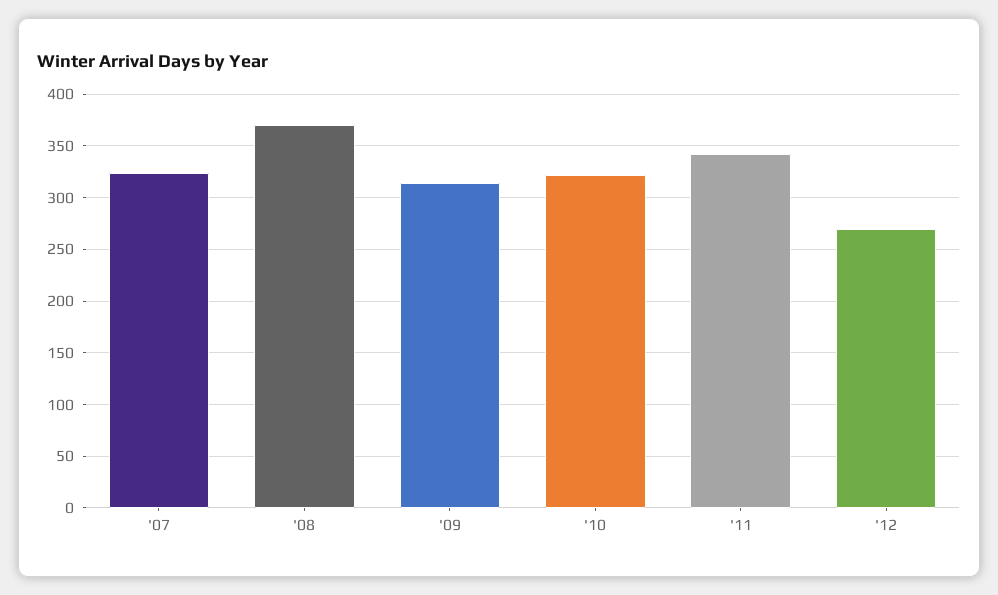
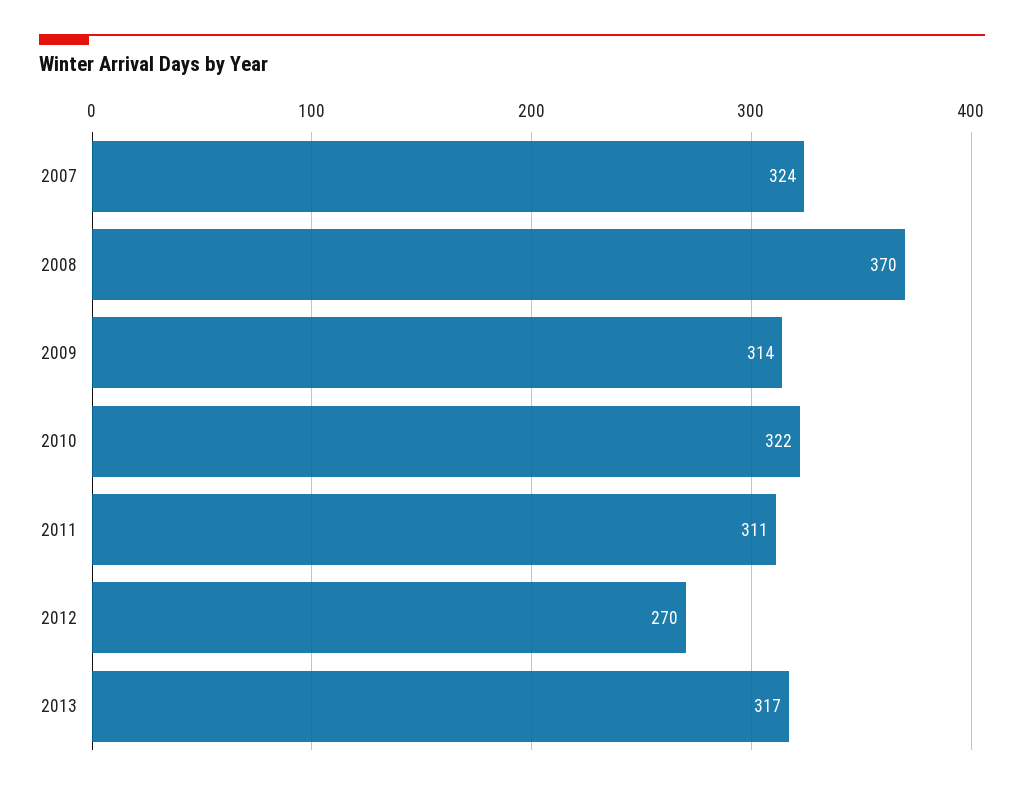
'11: 340 -> 311
2013: none -> 317

